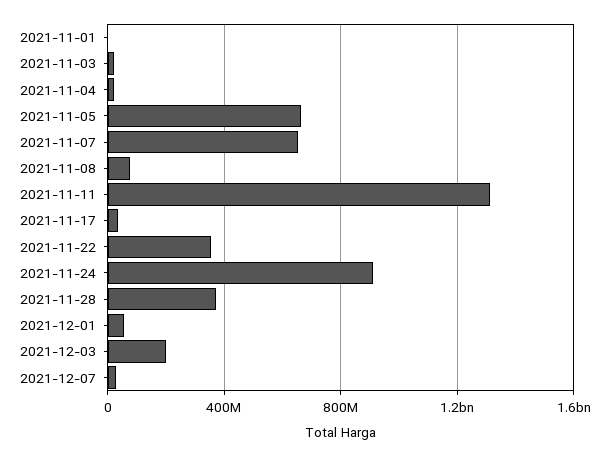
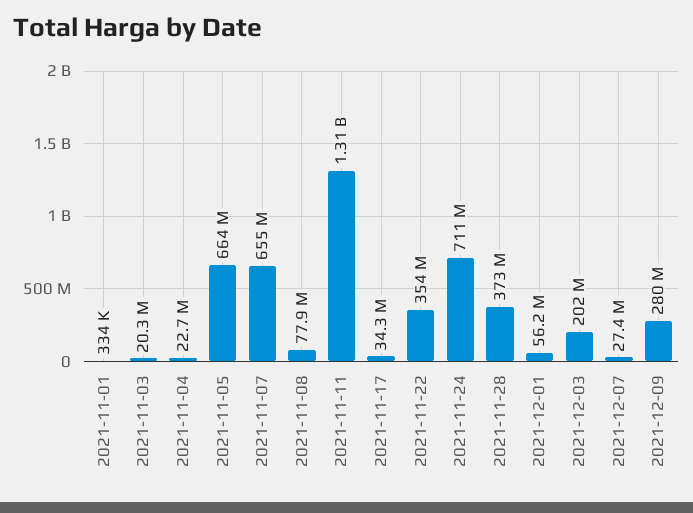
2021-11-24: 900000000 -> 711000000
2021-12-09: none -> 280000000

